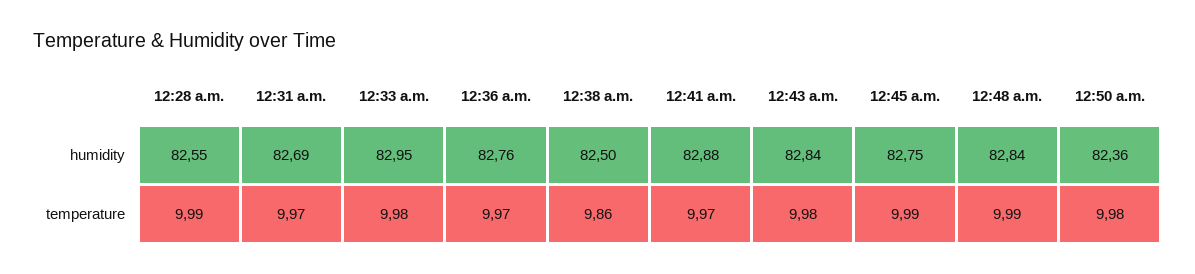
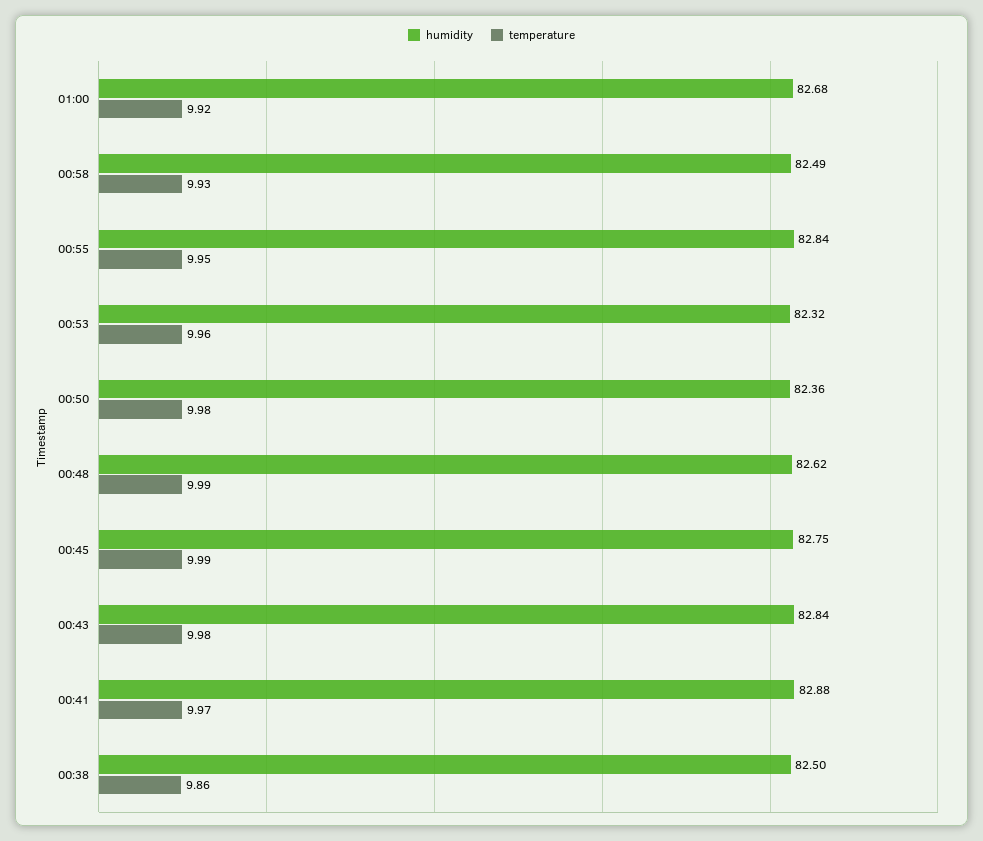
humidity, 12:28 a.m.: 82.55 -> none
humidity, 12:31 a.m.: 82.69 -> none
humidity, 12:33 a.m.: 82.95 -> none
humidity, 12:36 a.m.: 82.76 -> none
humidity, 12:48 a.m.: 82.84 -> 82.62
temperature, 12:28 a.m.: 9.99 -> none
temperature, 12:31 a.m.: 9.97 -> none
temperature, 12:33 a.m.: 9.98 -> none
temperature, 12:36 a.m.: 9.97 -> none
humidity, 01:00: none -> 82.68
temperature, 01:00: none -> 9.92
humidity, 00:58: none -> 82.49
temperature, 00:58: none -> 9.93
humidity, 00:55: none -> 82.84
temperature, 00:55: none -> 9.95
humidity, 00:53: none -> 82.32
temperature, 00:53: none -> 9.96

